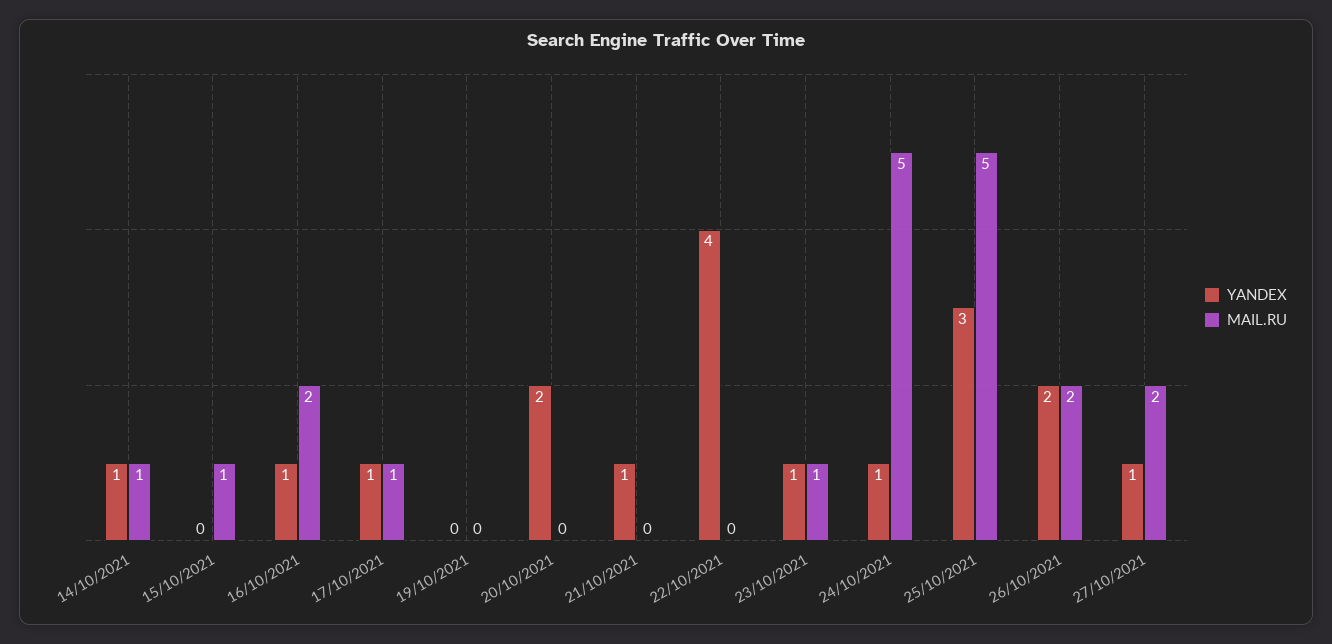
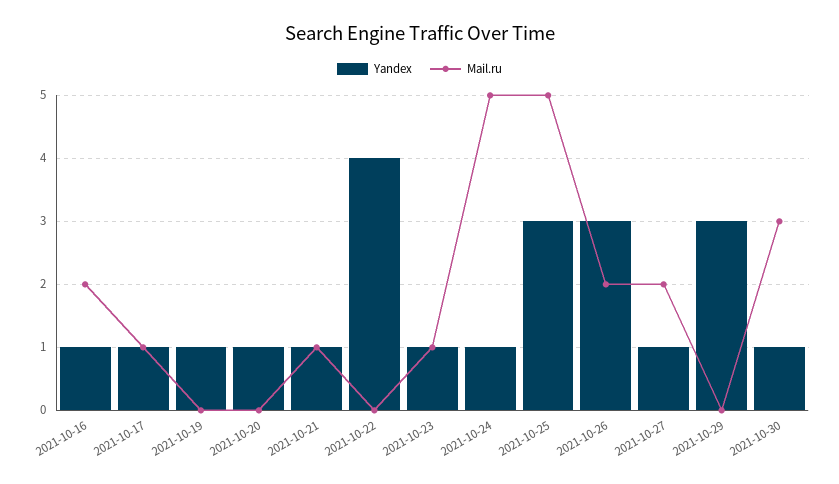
YANDEX, 14/10/2021: 1 -> none
MAIL.RU, 14/10/2021: 1 -> none
YANDEX, 15/10/2021: 0 -> none
MAIL.RU, 15/10/2021: 1 -> none
YANDEX, 19/10/2021: 0 -> 1
YANDEX, 20/10/2021: 2 -> 1
MAIL.RU, 21/10/2021: 0 -> 1
YANDEX, 26/10/2021: 2 -> 3
YANDEX, 2021-10-29: none -> 3
MAIL.RU, 2021-10-29: none -> 0
YANDEX, 2021-10-30: none -> 1
MAIL.RU, 2021-10-30: none -> 3

